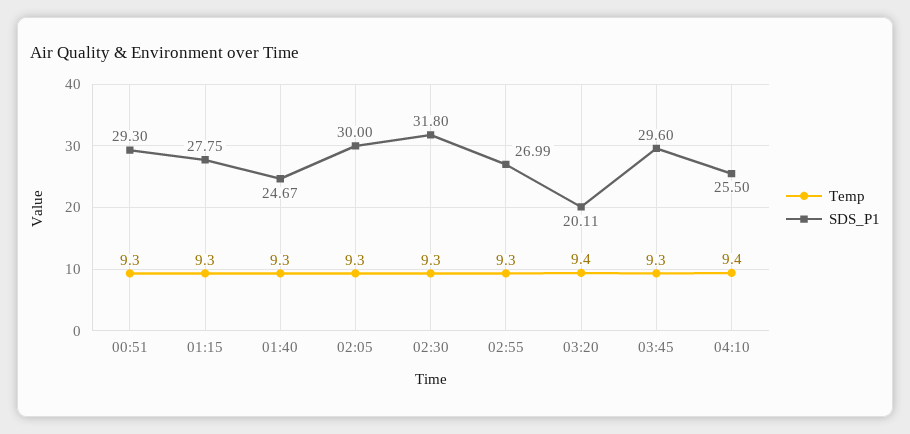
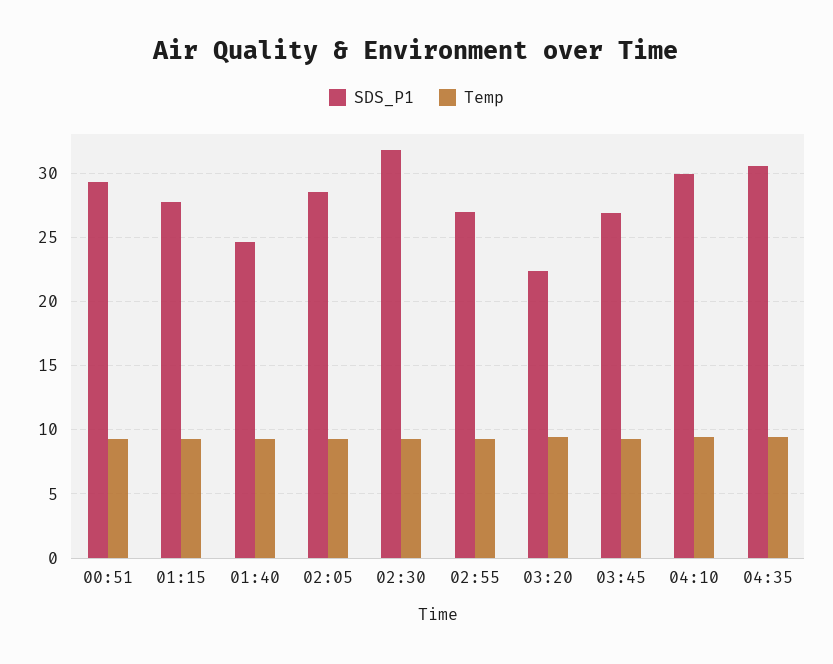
SDS_P1, 02:05: 30 -> 28.5
SDS_P1, 03:20: 20.11 -> 22.5
SDS_P1, 03:45: 29.6 -> 27
SDS_P1, 04:10: 25.5 -> 30
SDS_P1, 04:35: none -> 30.5
Temp, 04:35: none -> 9.5

